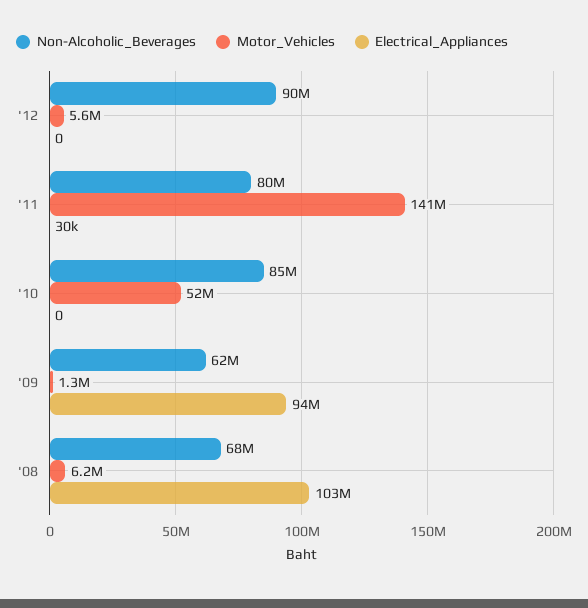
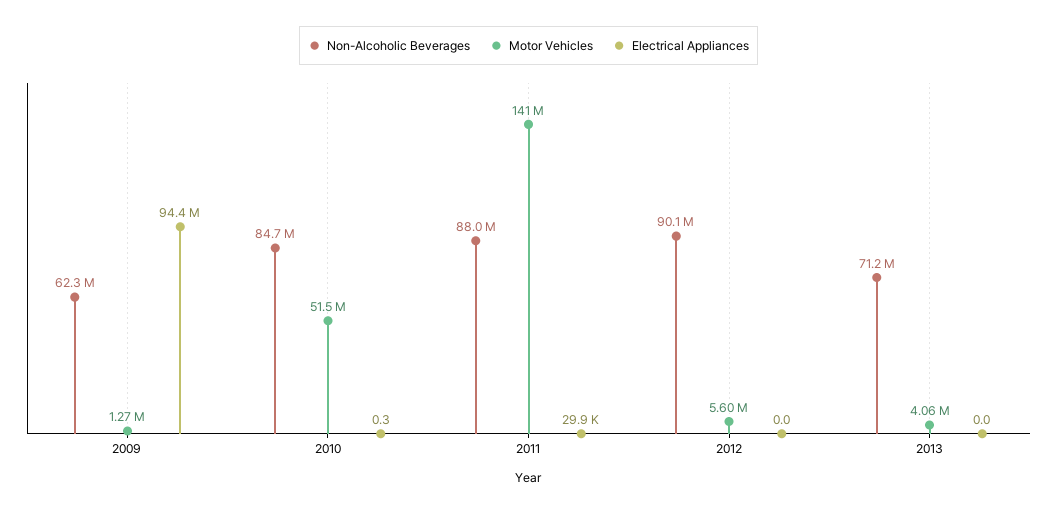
Non-Alcoholic_Beverages, '11: 80000000 -> 88000000
Electrical_Appliances, '10: 0 -> 0.3
Non-Alcoholic_Beverages, '08: 68000000 -> none
Motor_Vehicles, '08: 6200000 -> none
Electrical_Appliances, '08: 103000000 -> none
Non-Alcoholic_Beverages, 2013: none -> 71200000
Motor_Vehicles, 2013: none -> 4060000
Electrical_Appliances, 2013: none -> 0

